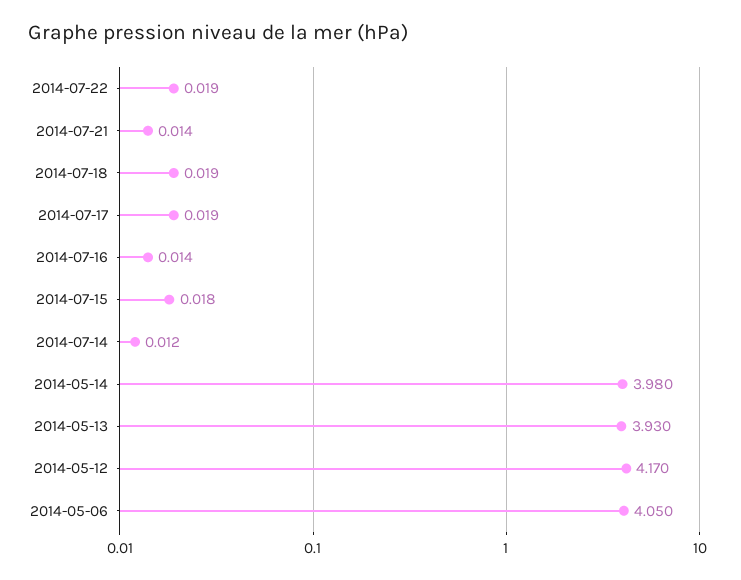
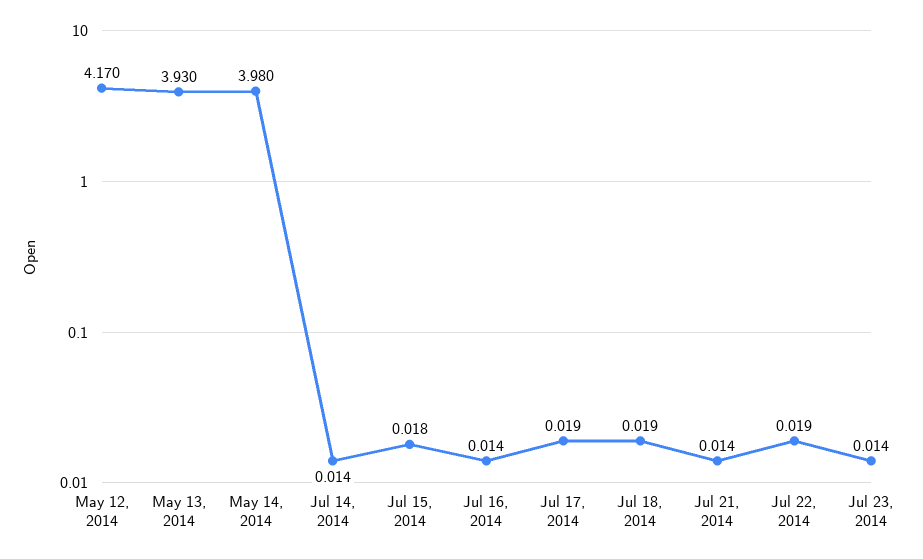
2014-07-14: 0.012 -> 0.014
2014-05-06: 4.05 -> none
Jul 23, 2014: none -> 0.014

